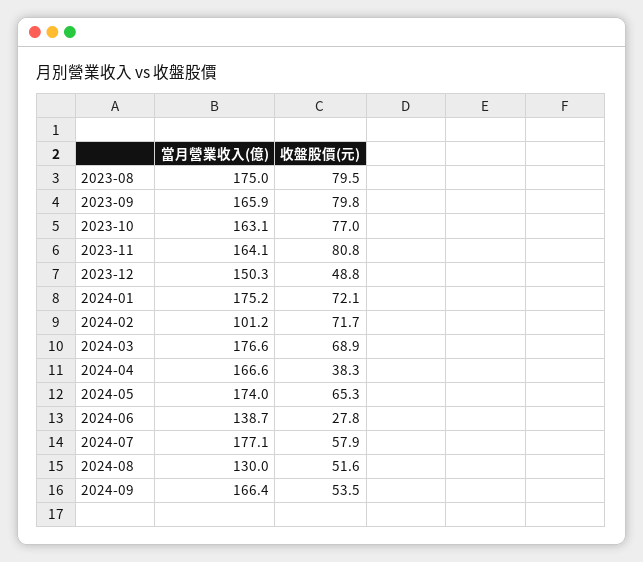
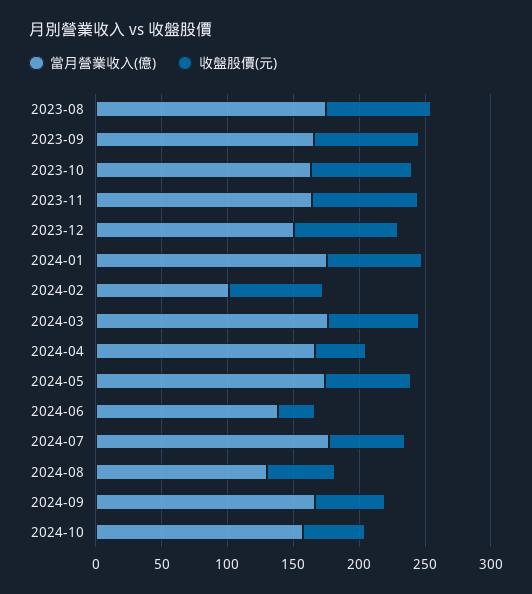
收盤股價(元), 2023-12: 48.8 -> 80
當月營業收入(億), 2024-10: none -> 160
收盤股價(元), 2024-10: none -> 50

